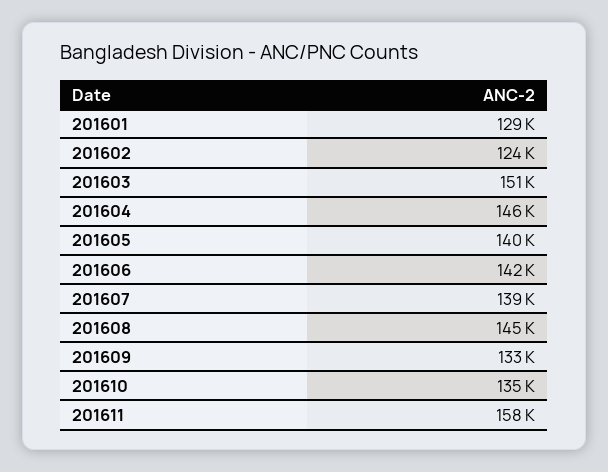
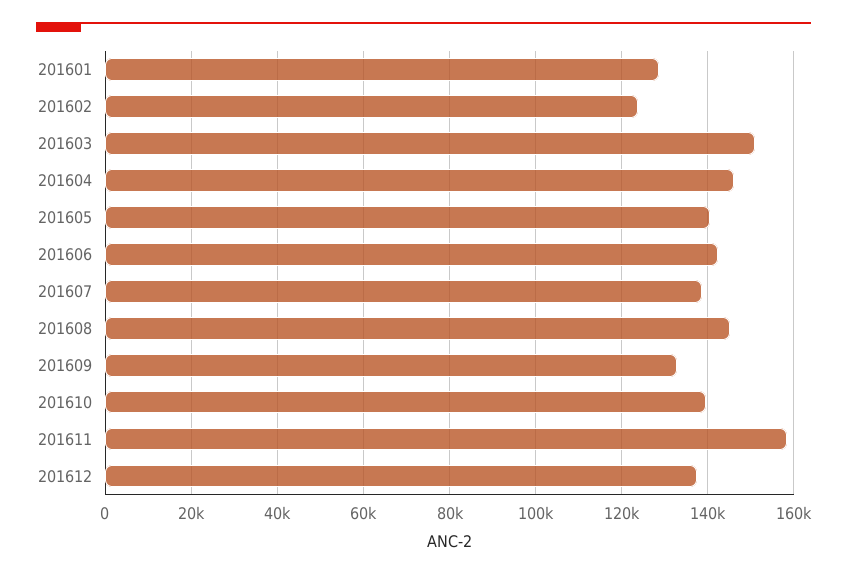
201610: 135000 -> 140000
201612: none -> 138000

